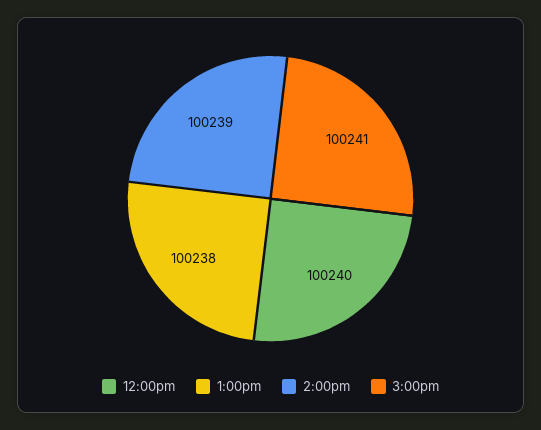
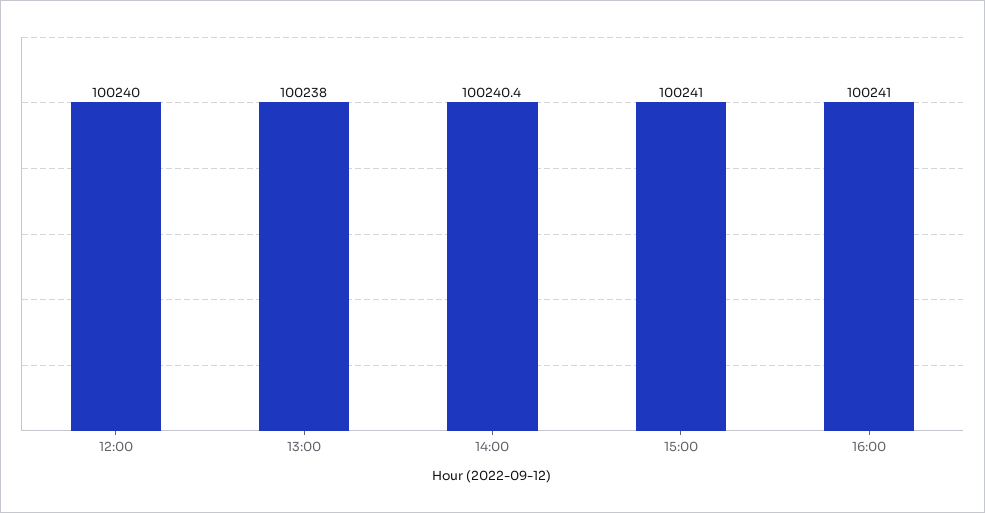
2:00pm: 100239 -> 100240.4
16:00: none -> 100241

